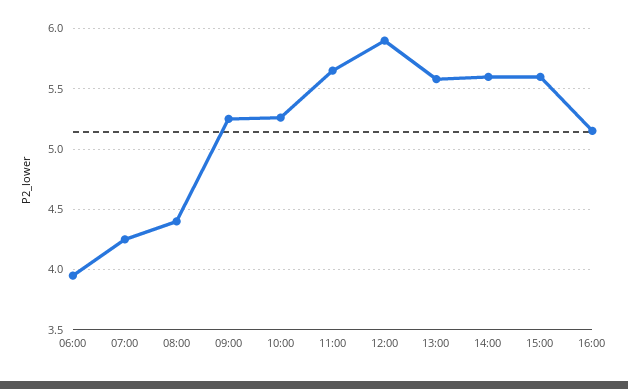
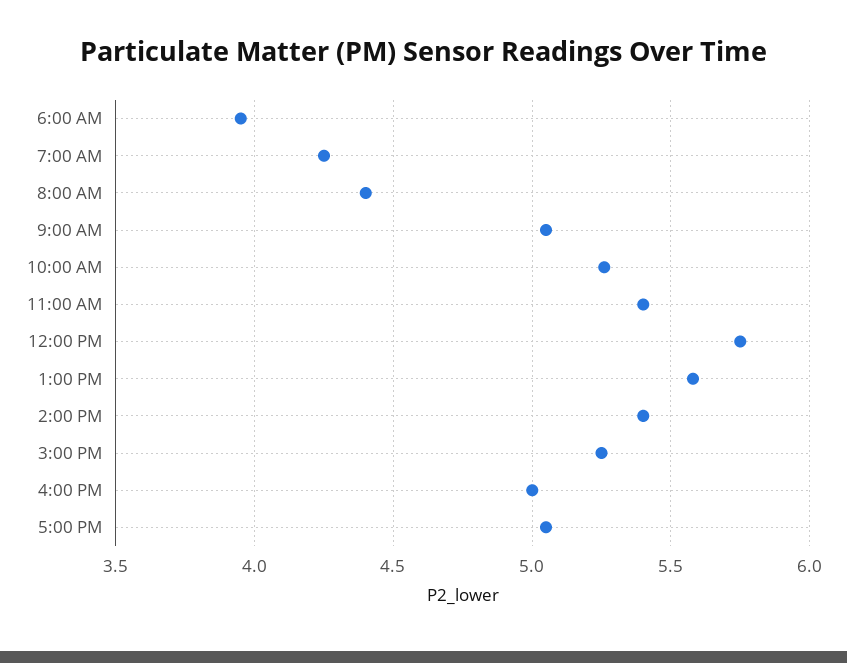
09:00: 5.25 -> 5.05
11:00: 5.65 -> 5.4
12:00: 5.9 -> 5.75
14:00: 5.6 -> 5.4
15:00: 5.6 -> 5.25
16:00: 5.15 -> 5
5:00 PM: none -> 5.05

